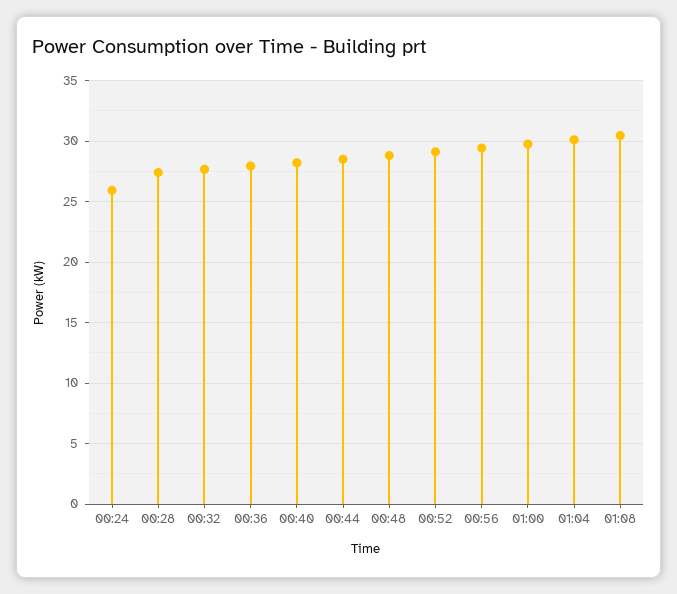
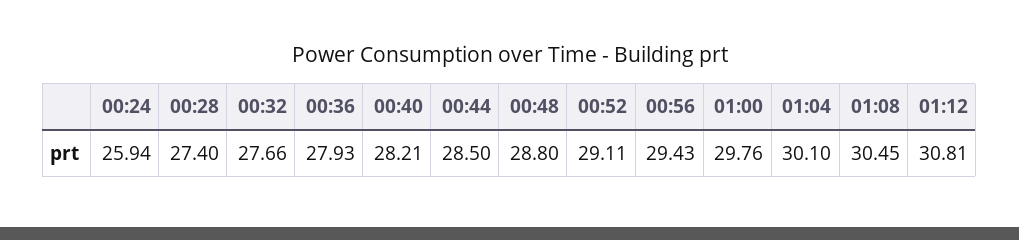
01:12: none -> 30.81

